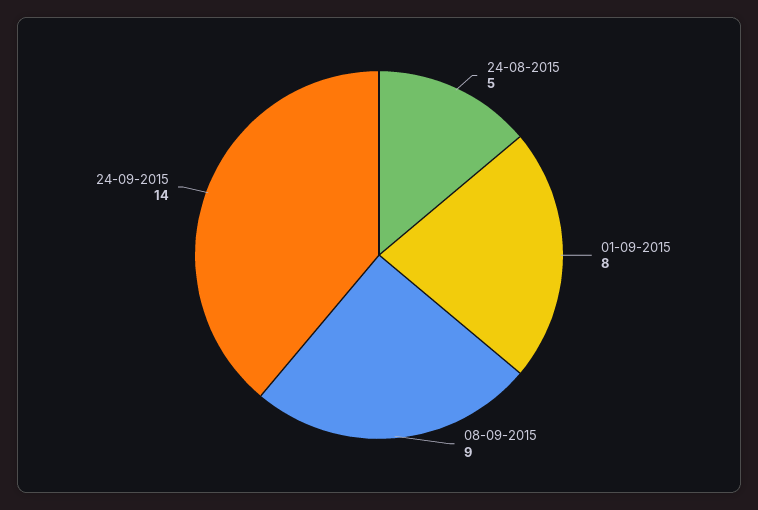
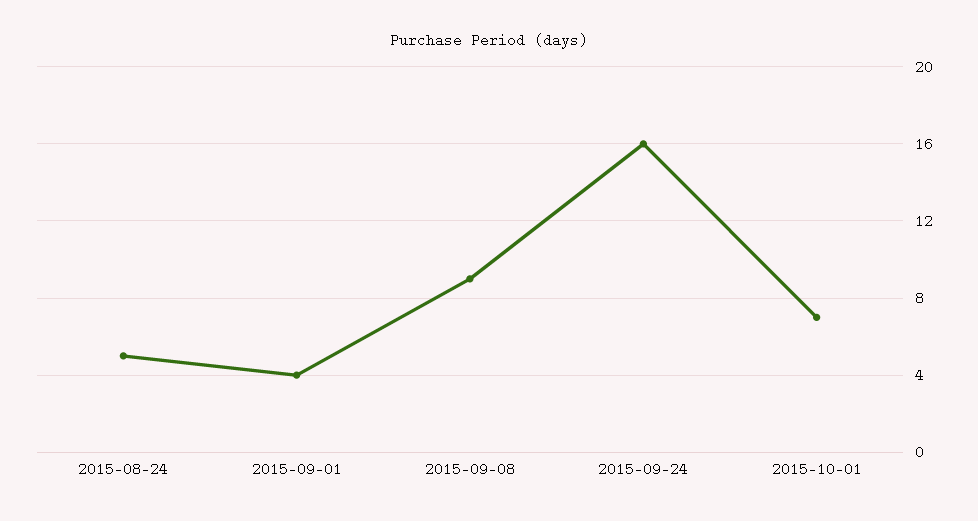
01-09-2015: 8 -> 4
24-09-2015: 14 -> 16
2015-10-01: none -> 7

